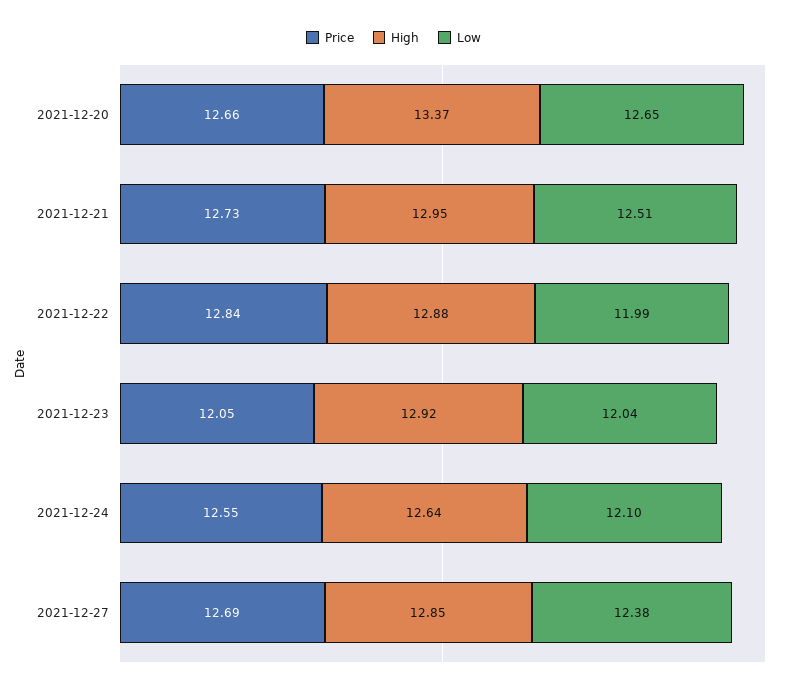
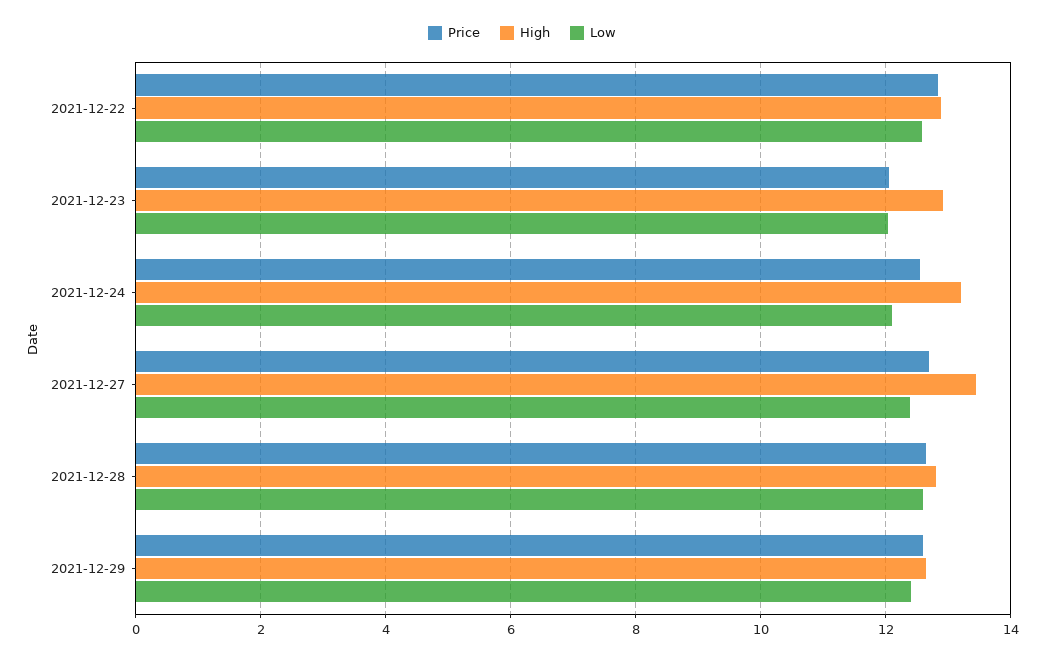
Price, 2021-12-20: 12.66 -> none
High, 2021-12-20: 13.37 -> none
Low, 2021-12-20: 12.65 -> none
Price, 2021-12-21: 12.73 -> none
High, 2021-12-21: 12.95 -> none
Low, 2021-12-21: 12.51 -> none
Low, 2021-12-22: 11.99 -> 12.6
High, 2021-12-24: 12.64 -> 13.2
High, 2021-12-27: 12.85 -> 13.4
Price, 2021-12-28: none -> 12.6
High, 2021-12-28: none -> 12.8
Low, 2021-12-28: none -> 12.6
Price, 2021-12-29: none -> 12.6
High, 2021-12-29: none -> 12.6
Low, 2021-12-29: none -> 12.4

